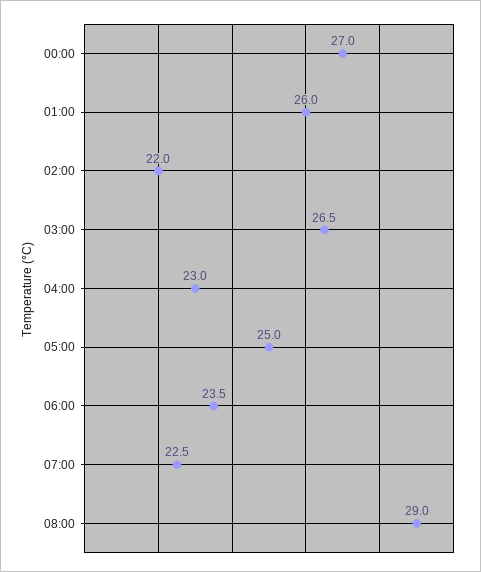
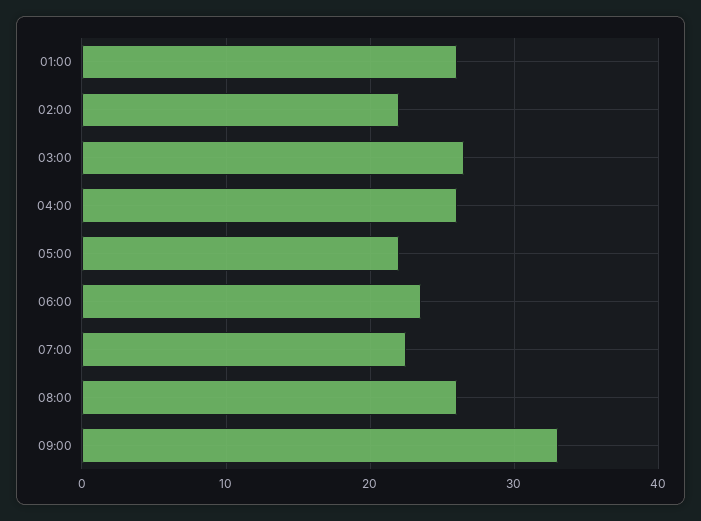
00:00: 27 -> none
04:00: 23 -> 26
05:00: 25 -> 22
08:00: 29 -> 26
09:00: none -> 33

